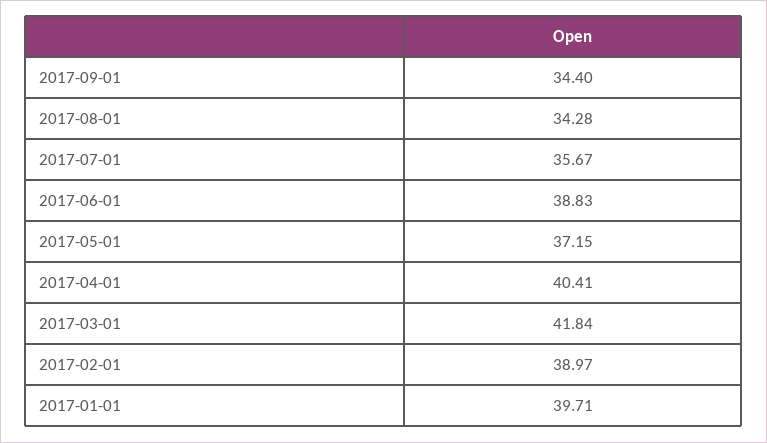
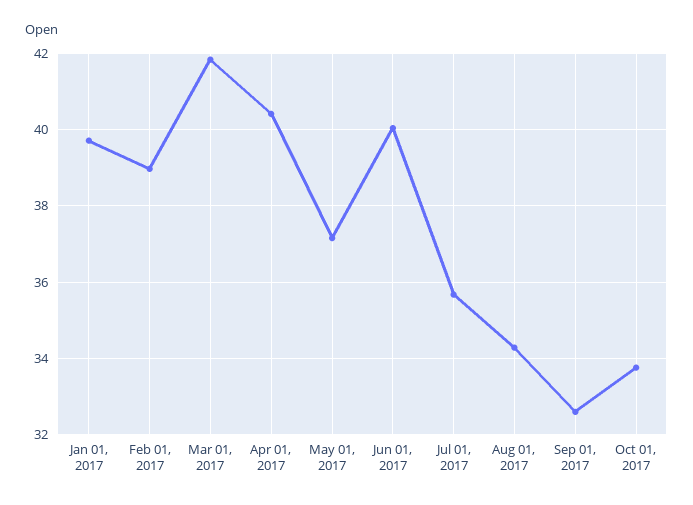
2017-09-01: 34.4 -> 32.6
2017-06-01: 38.83 -> 40
Oct 01, 2017: none -> 33.8

